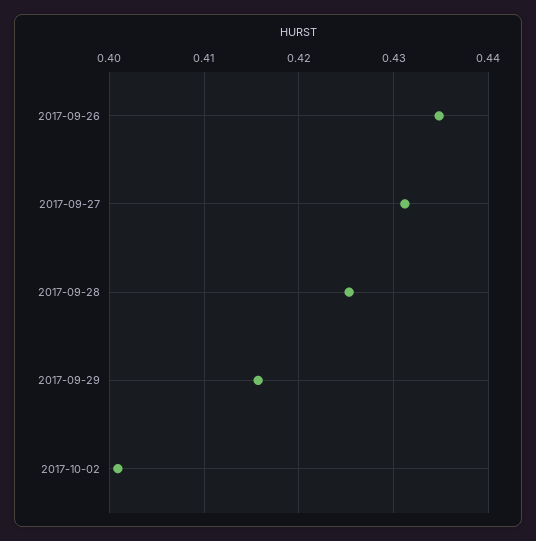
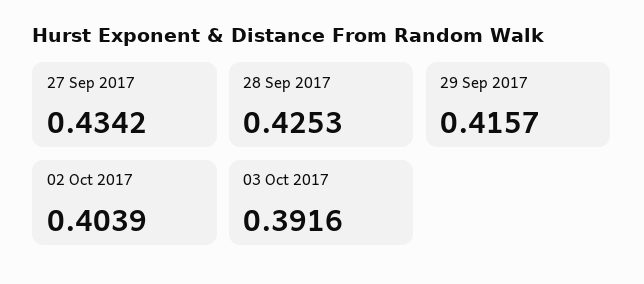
2017-09-26: 0.435 -> none
2017-09-27: 0.431 -> 0.4342
2017-10-02: 0.401 -> 0.4039
03 Oct 2017: none -> 0.3916

